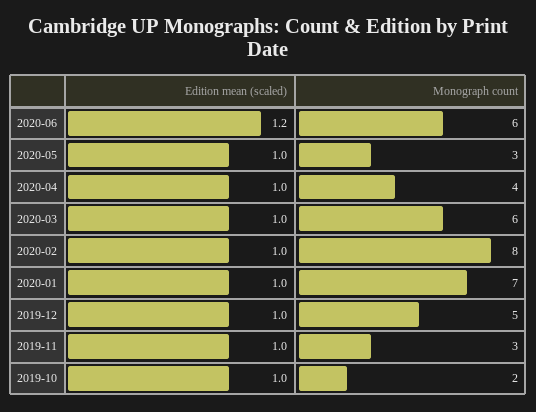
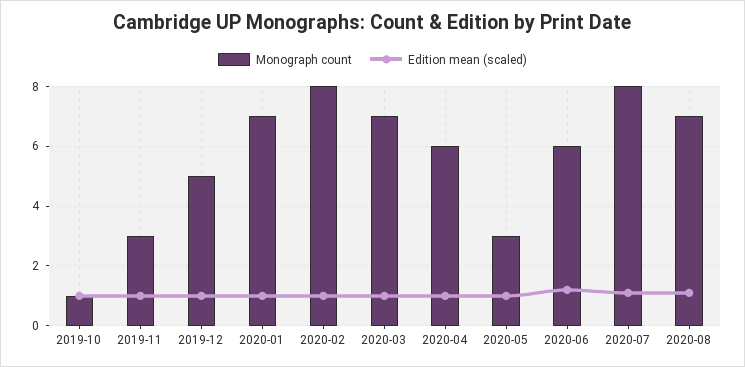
Monograph count, 2020-04: 4 -> 6
Monograph count, 2020-03: 6 -> 7
Monograph count, 2019-10: 2 -> 1
Monograph count, 2020-07: none -> 8
Edition mean (scaled), 2020-07: none -> 1
Monograph count, 2020-08: none -> 7
Edition mean (scaled), 2020-08: none -> 1

